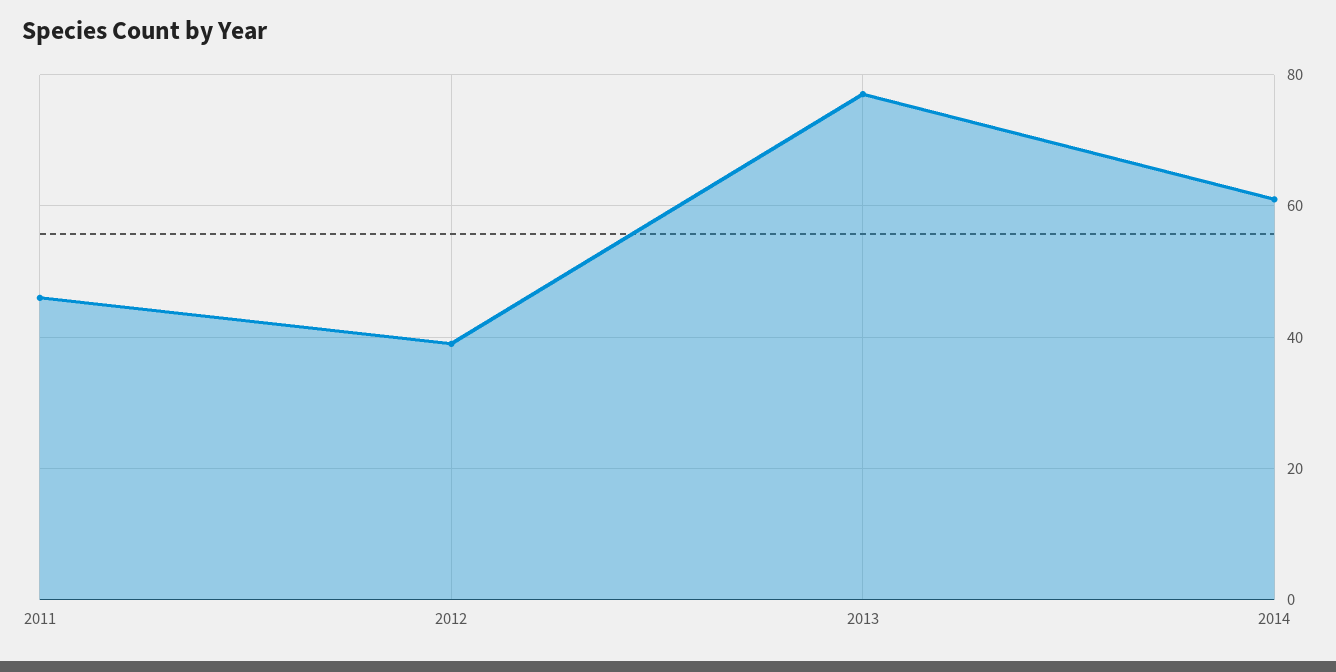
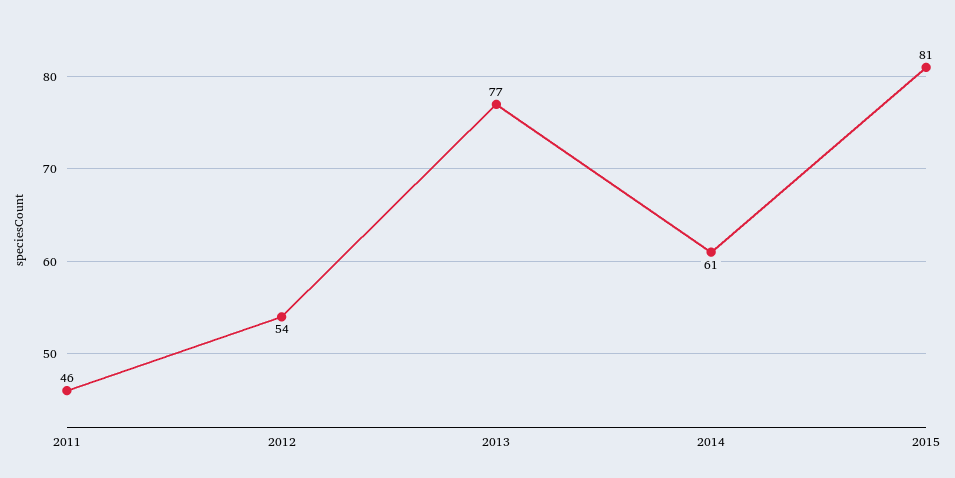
2012: 40 -> 54
2015: none -> 81

